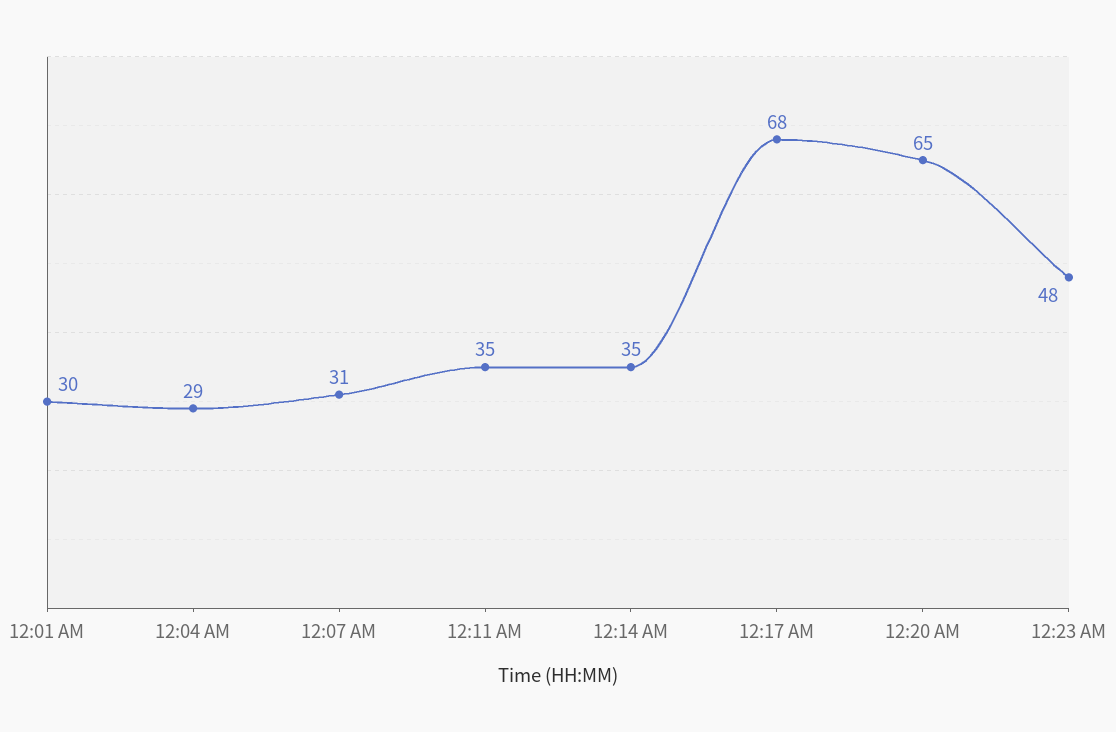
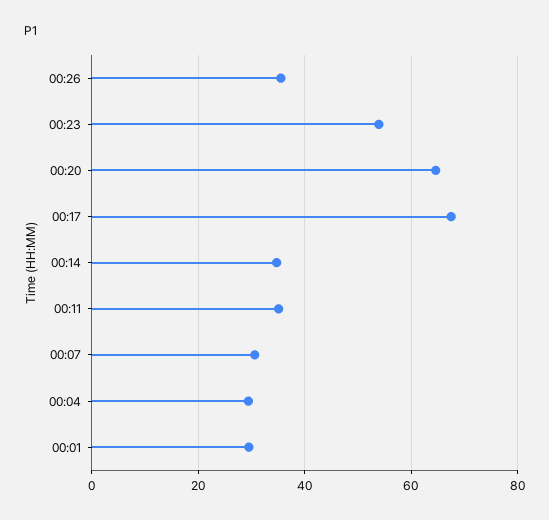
12:23 AM: 48 -> 54
00:26: none -> 36

